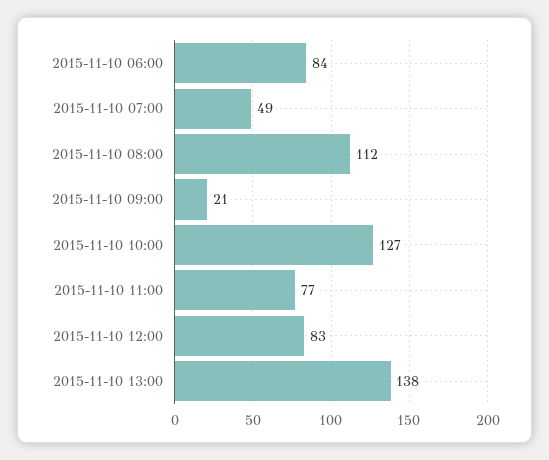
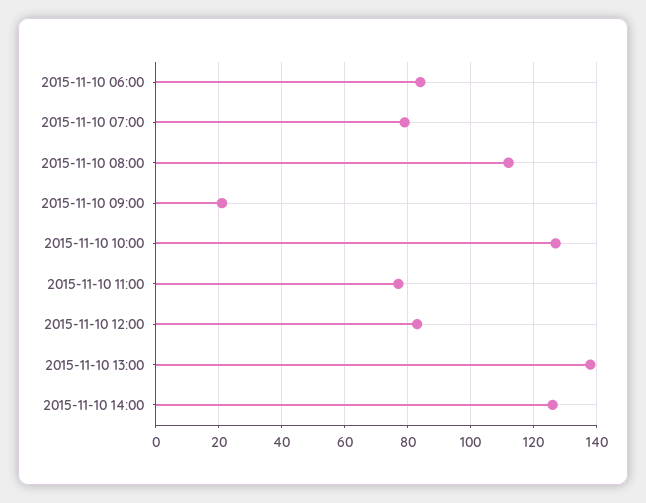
2015-11-10 07:00: 49 -> 80
2015-11-10 14:00: none -> 125

